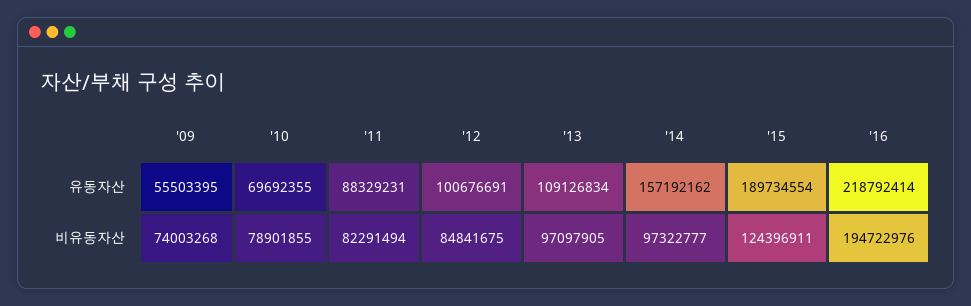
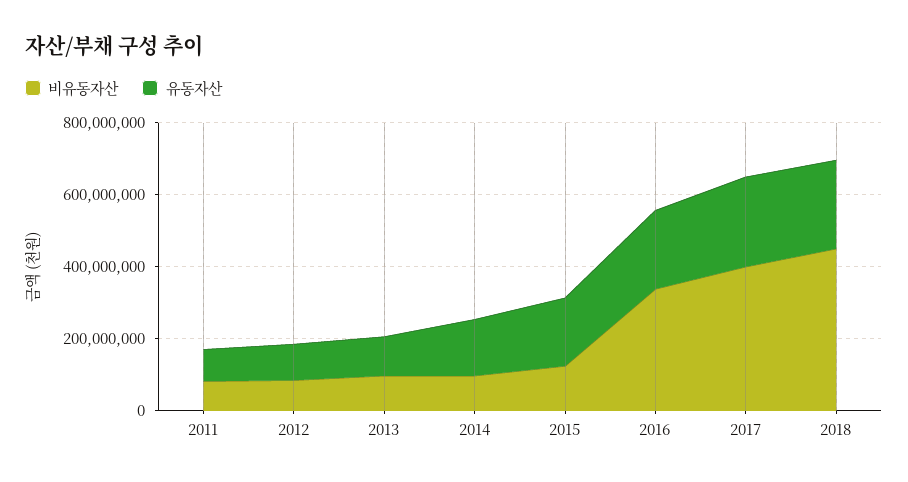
유동자산, '09: 55503395 -> none
유동자산, '10: 69692355 -> none
비유동자산, '09: 74003268 -> none
비유동자산, '10: 78901855 -> none
비유동자산, '16: 194722976 -> 350000000
비유동자산, 2017: none -> 400000000
유동자산, 2017: none -> 250000000
비유동자산, 2018: none -> 450000000
유동자산, 2018: none -> 250000000

